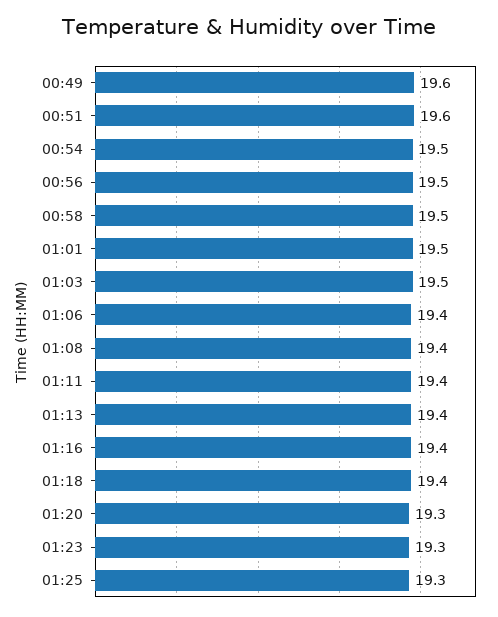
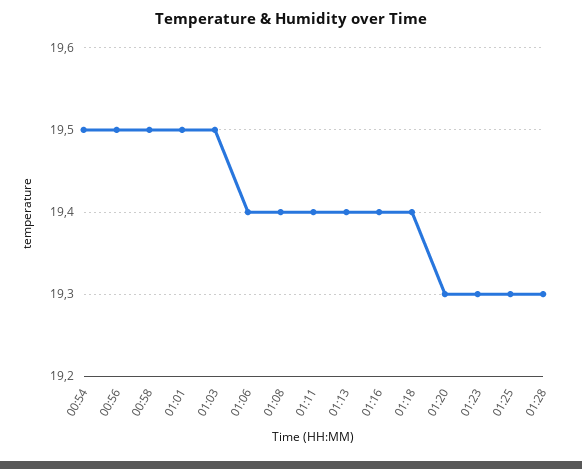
00:49: 19.6 -> none
00:51: 19.6 -> none
01:28: none -> 19.3

